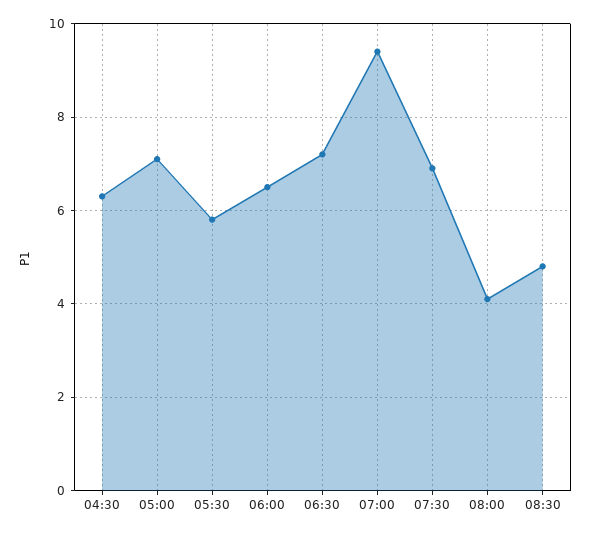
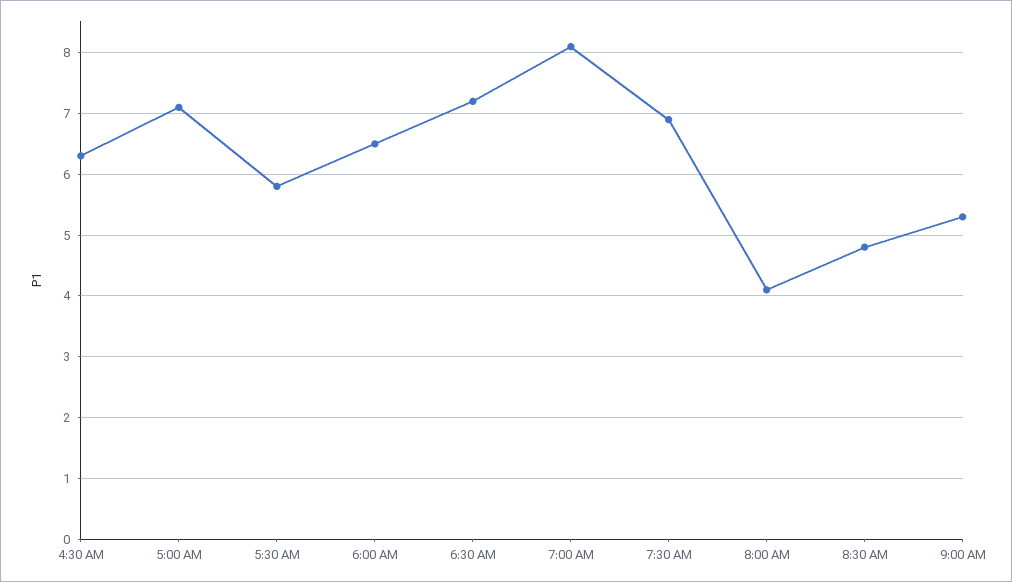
07:00: 9.5 -> 8.1
9:00 AM: none -> 5.3

